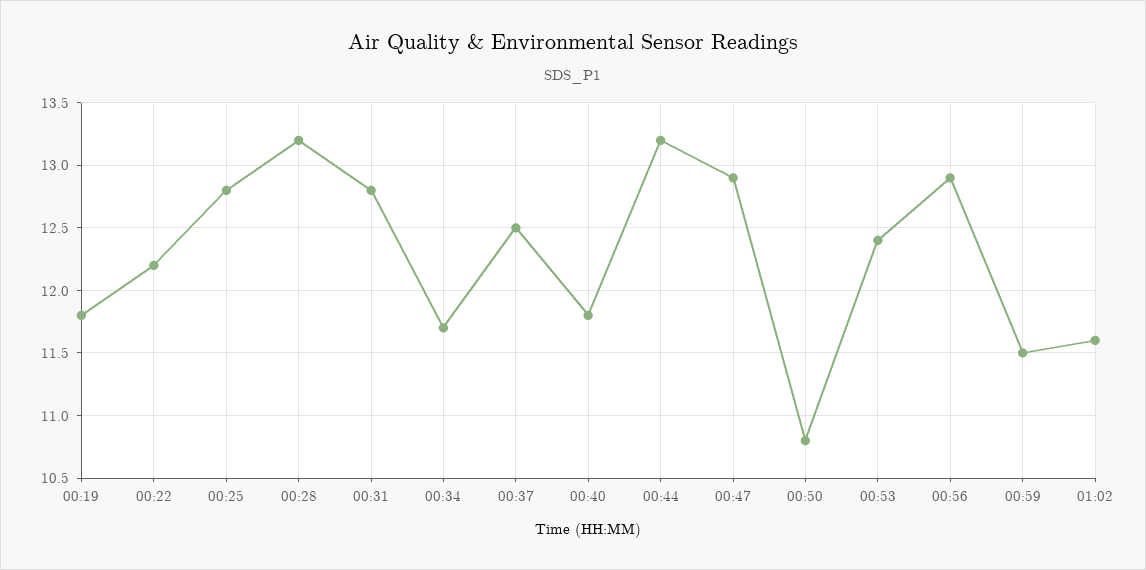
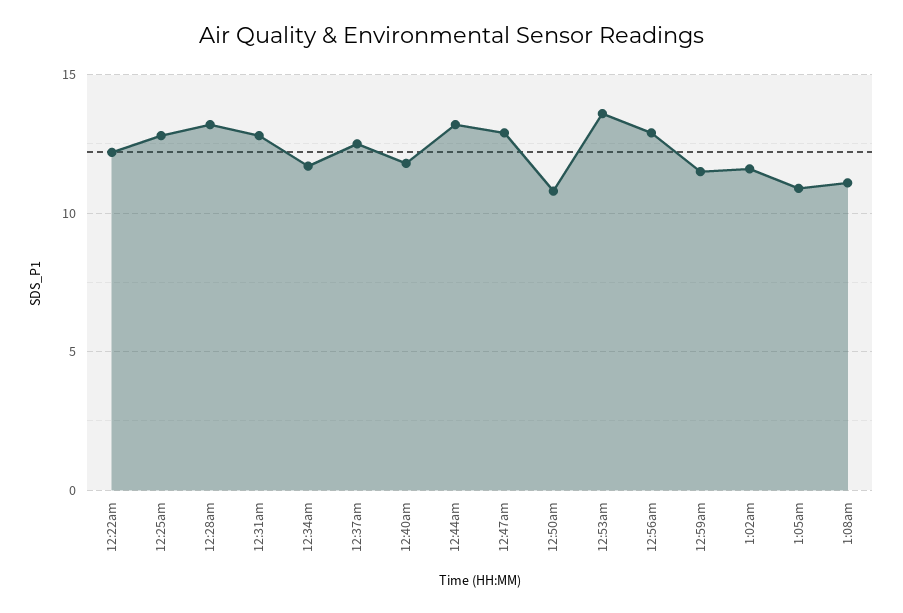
00:19: 11.8 -> none
00:53: 12.4 -> 13.5
1:05am: none -> 11
1:08am: none -> 11

